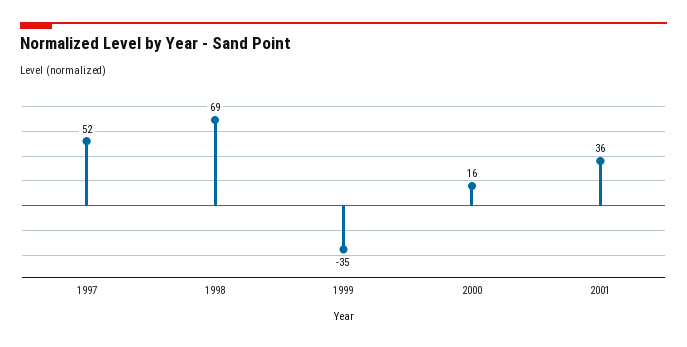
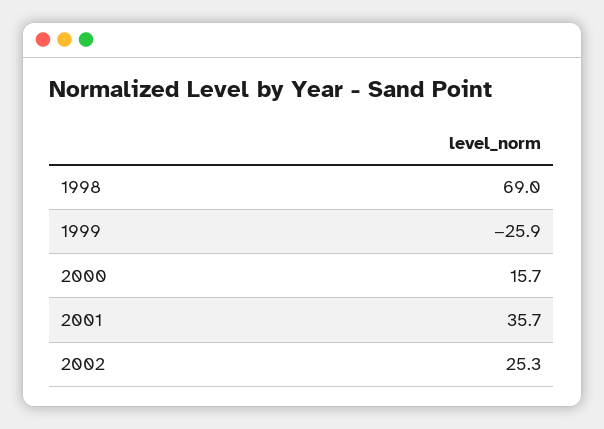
1997: 52 -> none
1999: -35 -> -25.9
2002: none -> 25.3

